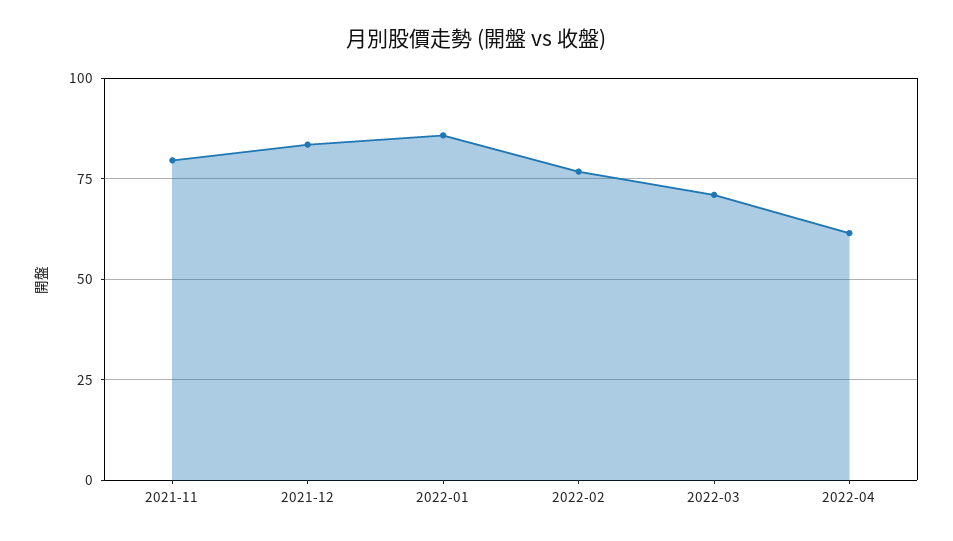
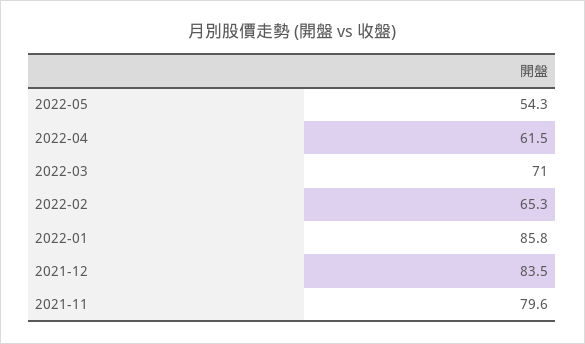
2022-02: 77.5 -> 65.3
2022-05: none -> 54.3

